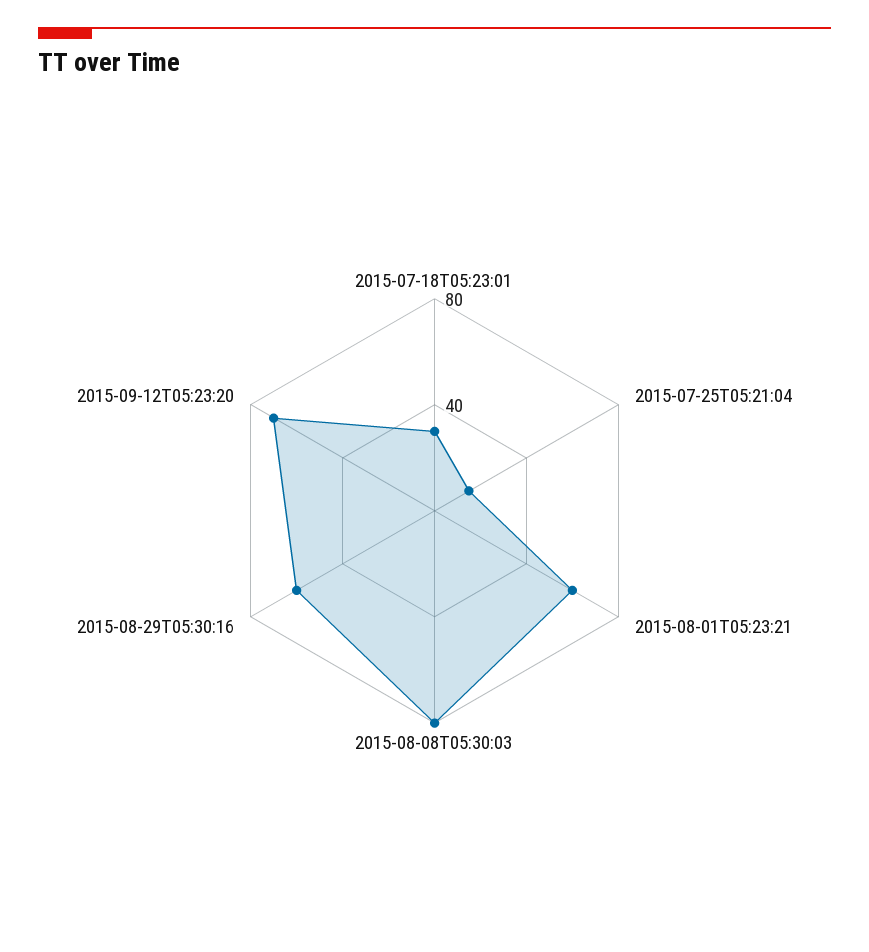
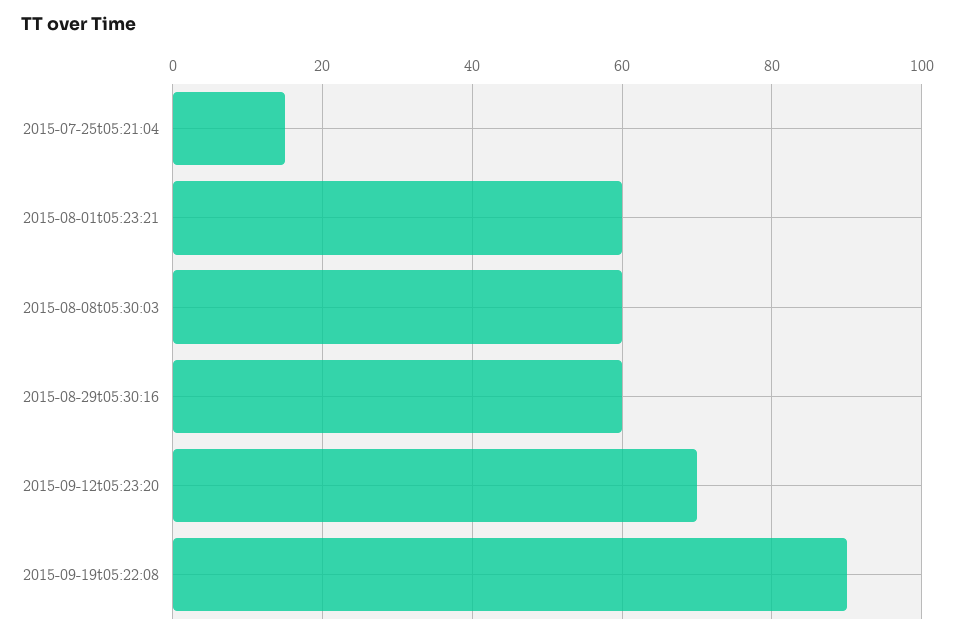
2015-07-18T05:23:01: 30 -> none
2015-08-08T05:30:03: 80 -> 60
2015-09-19t05:22:08: none -> 90

